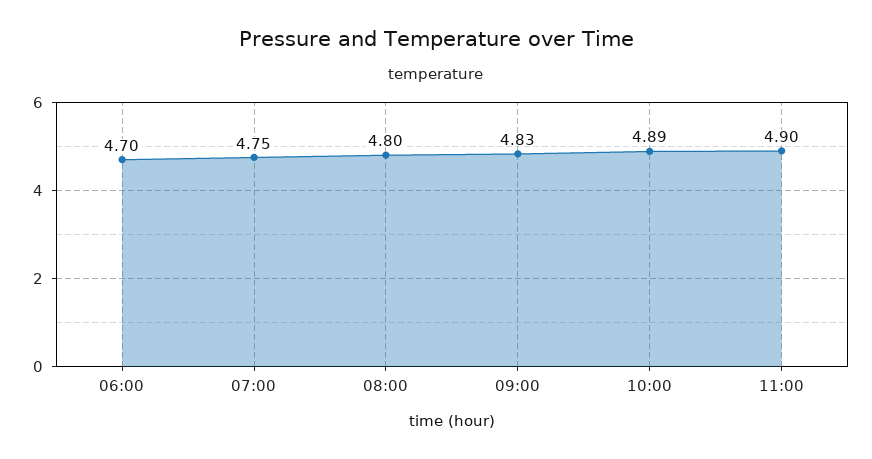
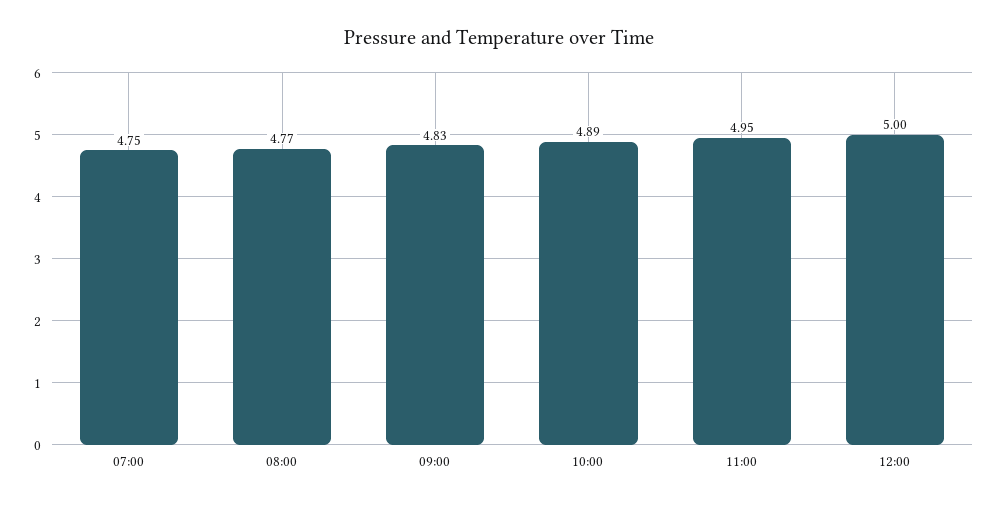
06:00: 4.7 -> none
08:00: 4.8 -> 4.77
11:00: 4.9 -> 4.95
12:00: none -> 5

